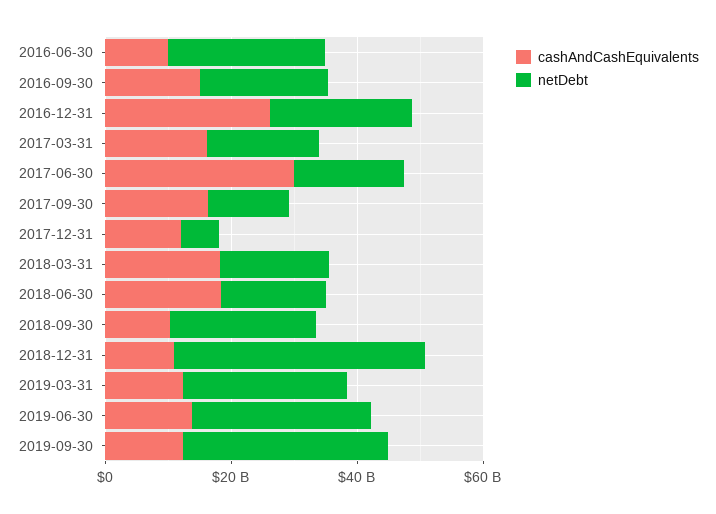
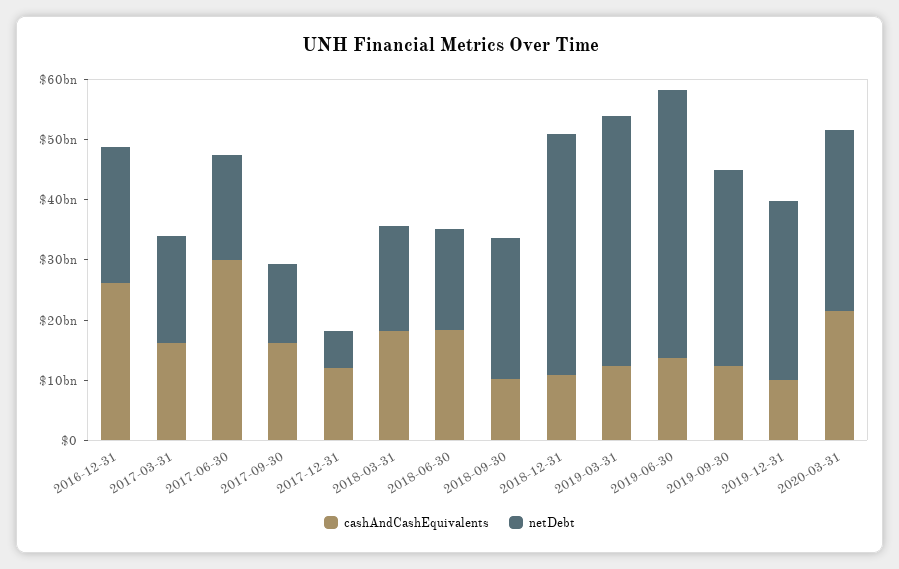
cashAndCashEquivalents, 2016-06-30: 10000000000 -> none
netDebt, 2016-06-30: 25000000000 -> none
cashAndCashEquivalents, 2016-09-30: 15000000000 -> none
netDebt, 2016-09-30: 20000000000 -> none
netDebt, 2019-03-31: 25000000000 -> 42000000000
netDebt, 2019-06-30: 30000000000 -> 44000000000
cashAndCashEquivalents, 2019-12-31: none -> 10000000000
netDebt, 2019-12-31: none -> 30000000000
cashAndCashEquivalents, 2020-03-31: none -> 22000000000
netDebt, 2020-03-31: none -> 30000000000

